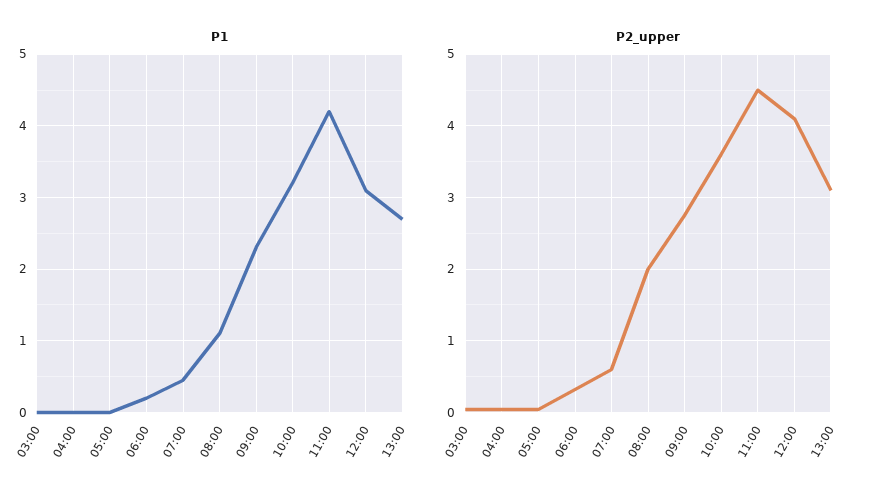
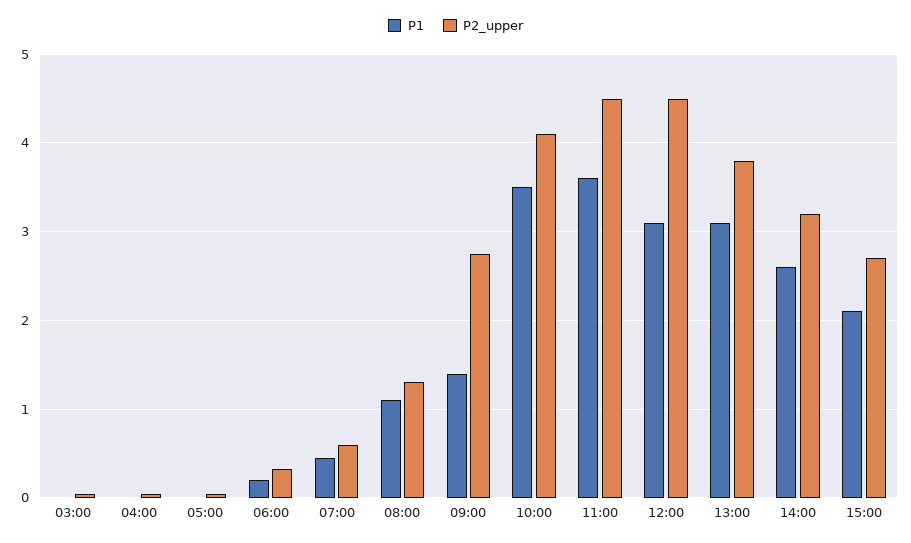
P1, 09:00: 2.3 -> 1.4
P1, 10:00: 3.2 -> 3.5
P1, 11:00: 4.2 -> 3.6
P1, 13:00: 2.7 -> 3.1
P2_upper, 08:00: 2 -> 1.3
P2_upper, 10:00: 3.6 -> 4.1
P2_upper, 12:00: 4.1 -> 4.5
P2_upper, 13:00: 3.1 -> 3.8
P1, 14:00: none -> 2.6
P2_upper, 14:00: none -> 3.2
P1, 15:00: none -> 2.1
P2_upper, 15:00: none -> 2.7

